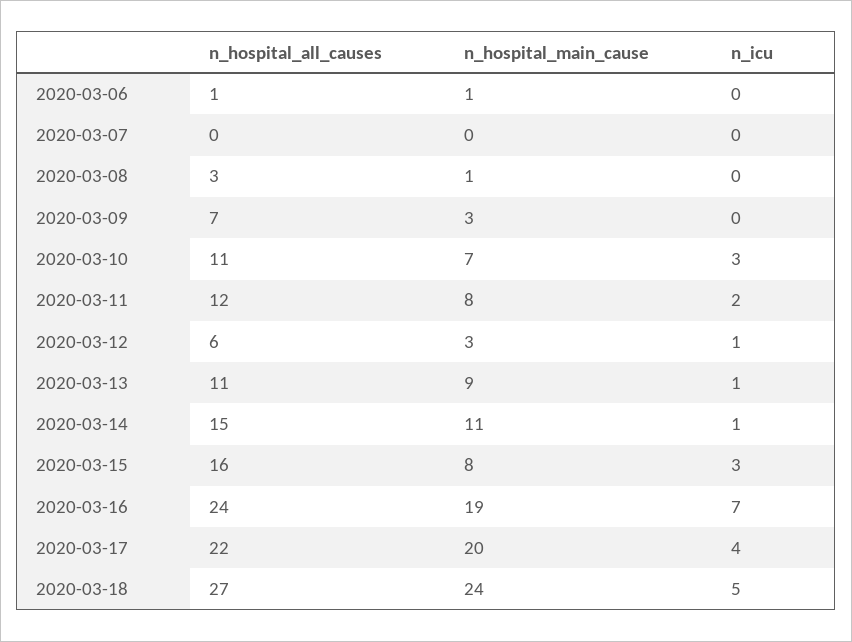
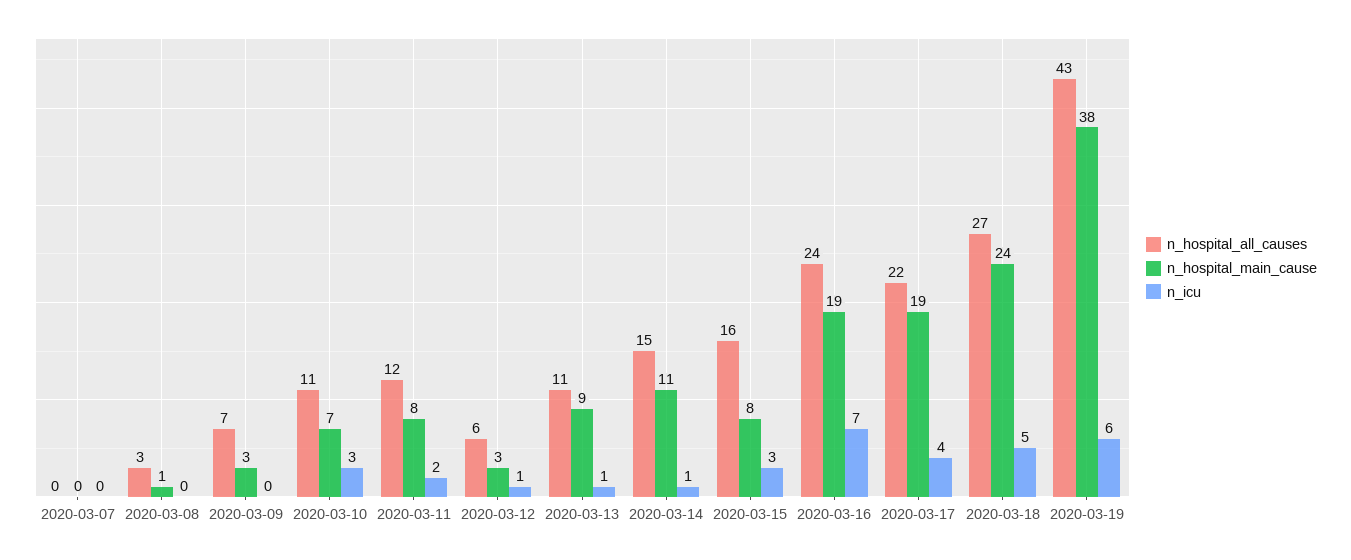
n_hospital_all_causes, 2020-03-06: 1 -> none
n_hospital_main_cause, 2020-03-06: 1 -> none
n_icu, 2020-03-06: 0 -> none
n_hospital_main_cause, 2020-03-17: 20 -> 19
n_hospital_all_causes, 2020-03-19: none -> 43
n_hospital_main_cause, 2020-03-19: none -> 38
n_icu, 2020-03-19: none -> 6

